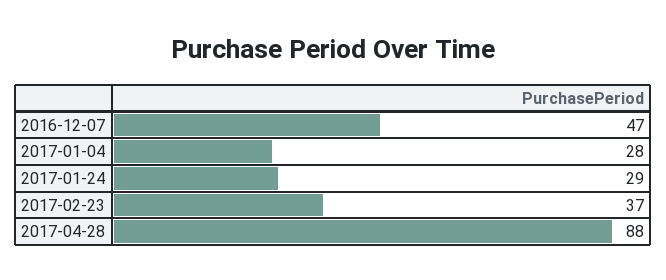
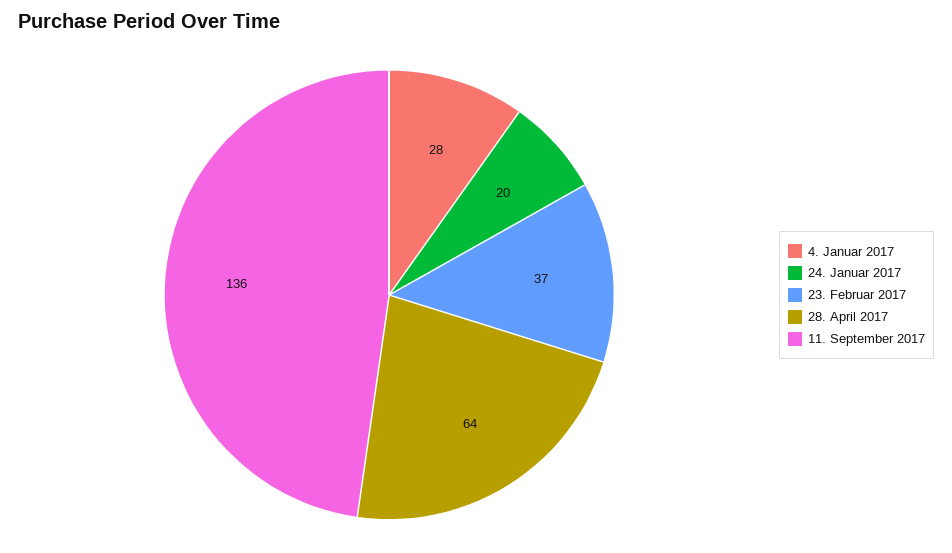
2016-12-07: 47 -> none
2017-01-24: 29 -> 20
2017-04-28: 88 -> 64
11. September 2017: none -> 136

